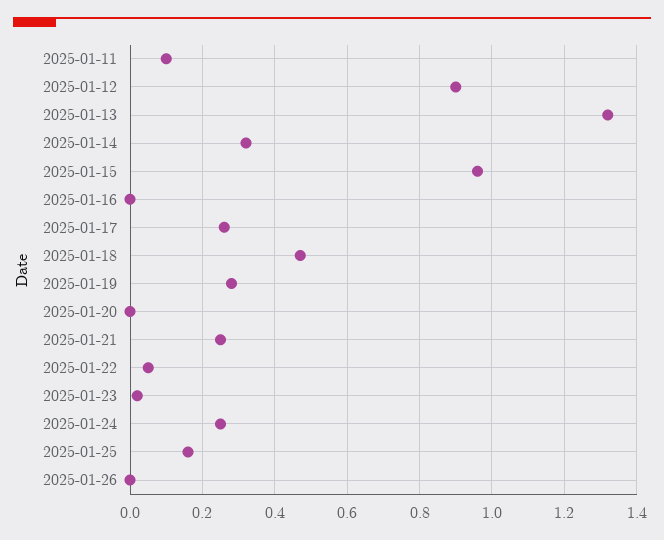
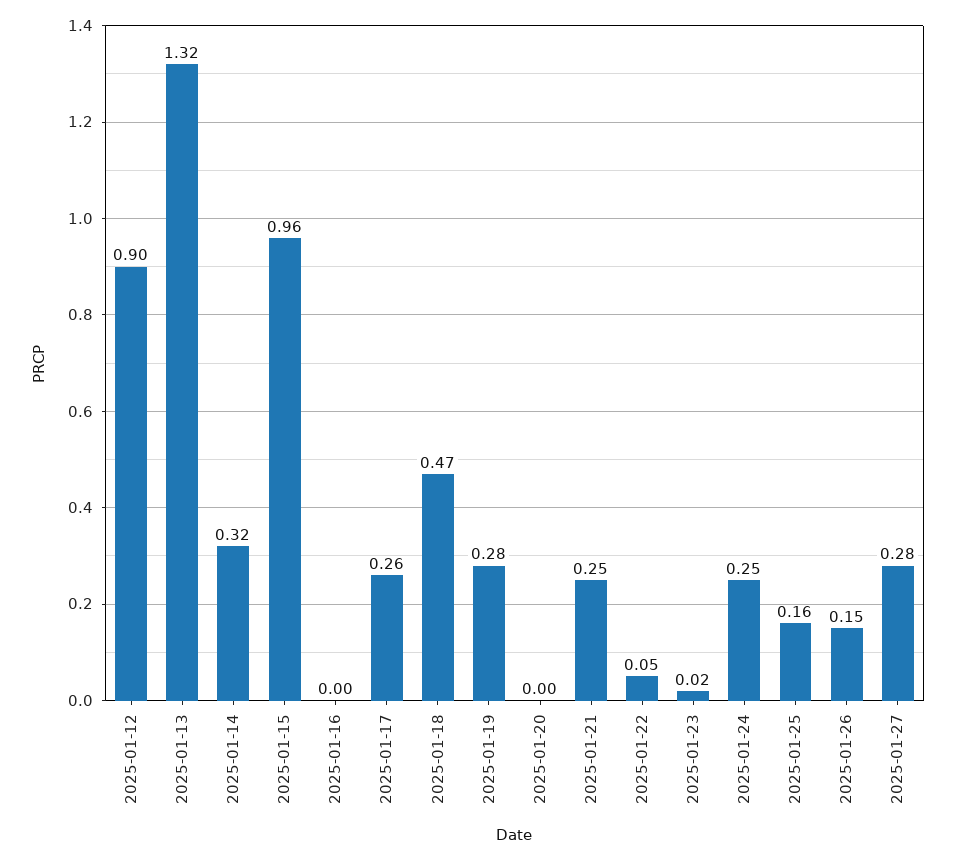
2025-01-11: 0.1 -> none
2025-01-26: 0 -> 0.15
2025-01-27: none -> 0.28

